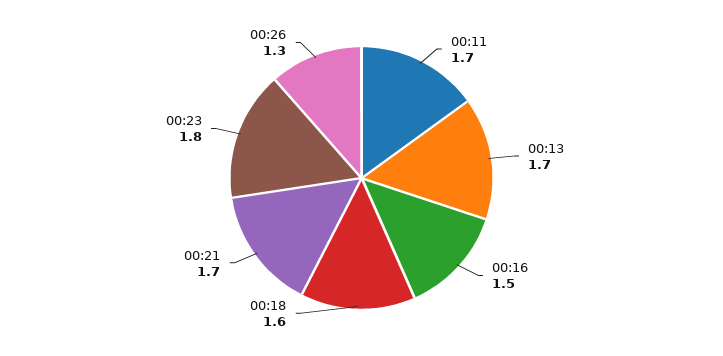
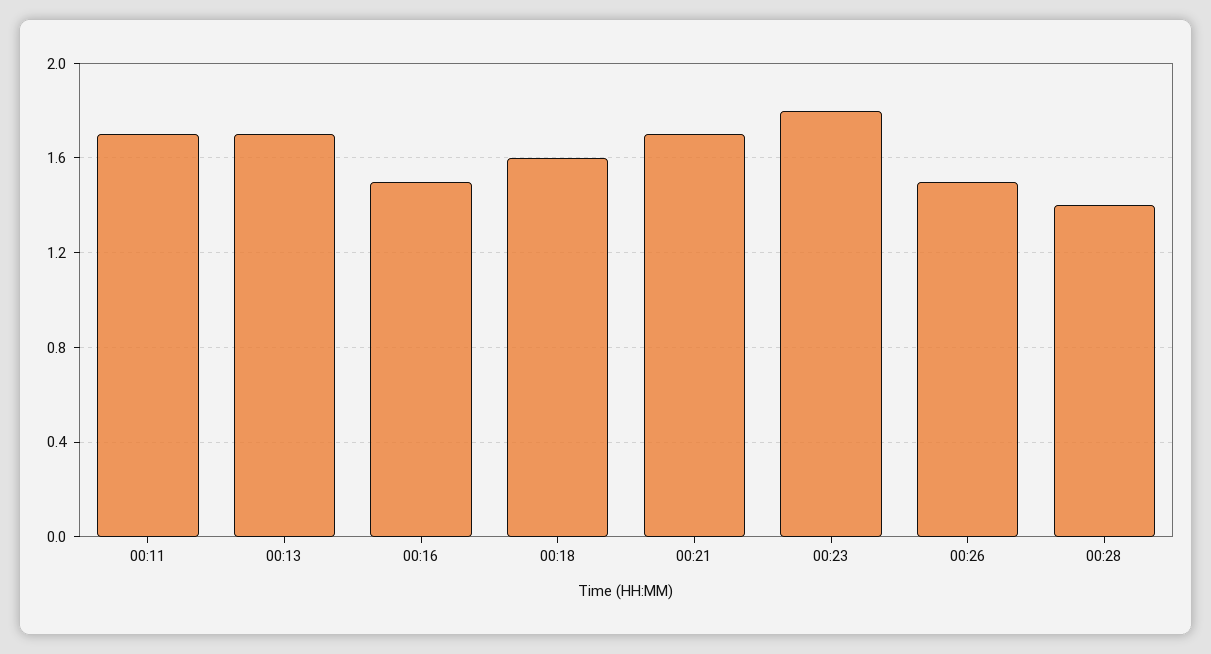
00:26: 1.3 -> 1.5
00:28: none -> 1.4

